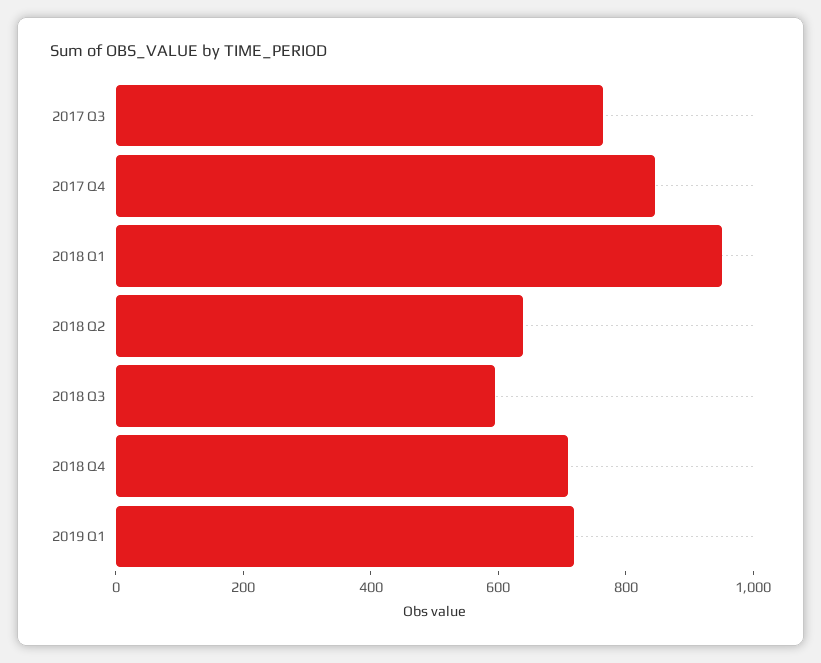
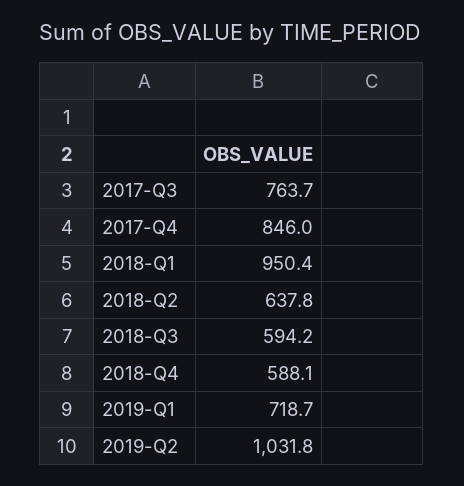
2018 Q4: 700 -> 588.1
2019-Q2: none -> 1031.8

